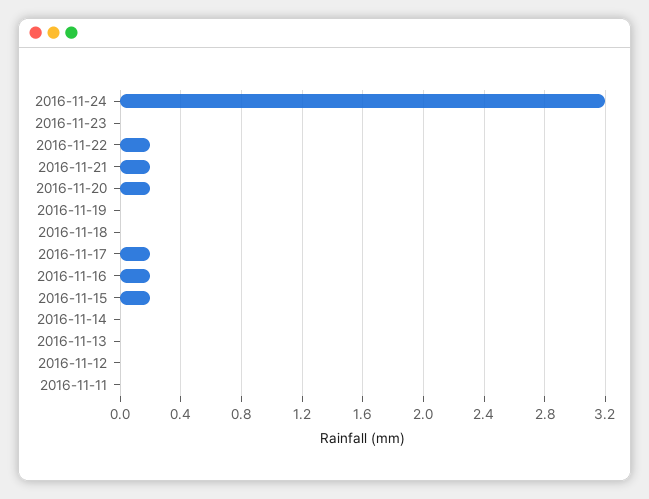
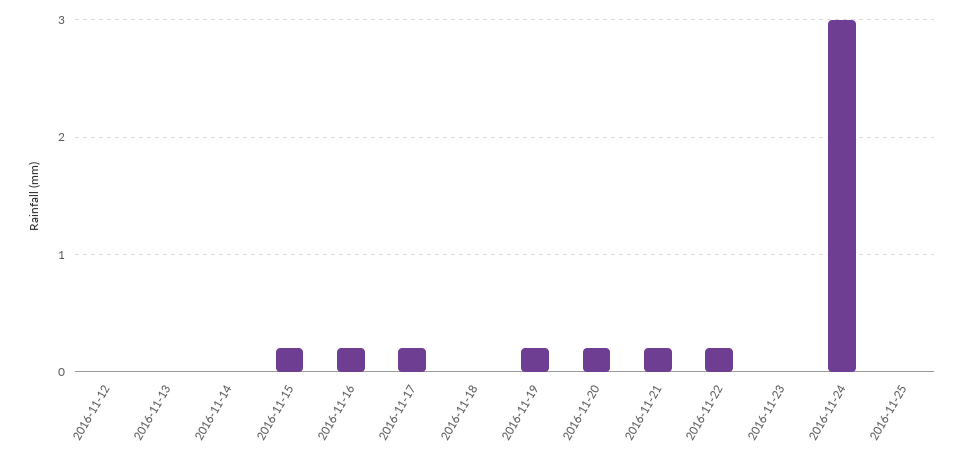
2016-11-24: 3.2 -> 3
2016-11-19: 0 -> 0.2
2016-11-11: 0 -> none
2016-11-25: none -> 0

